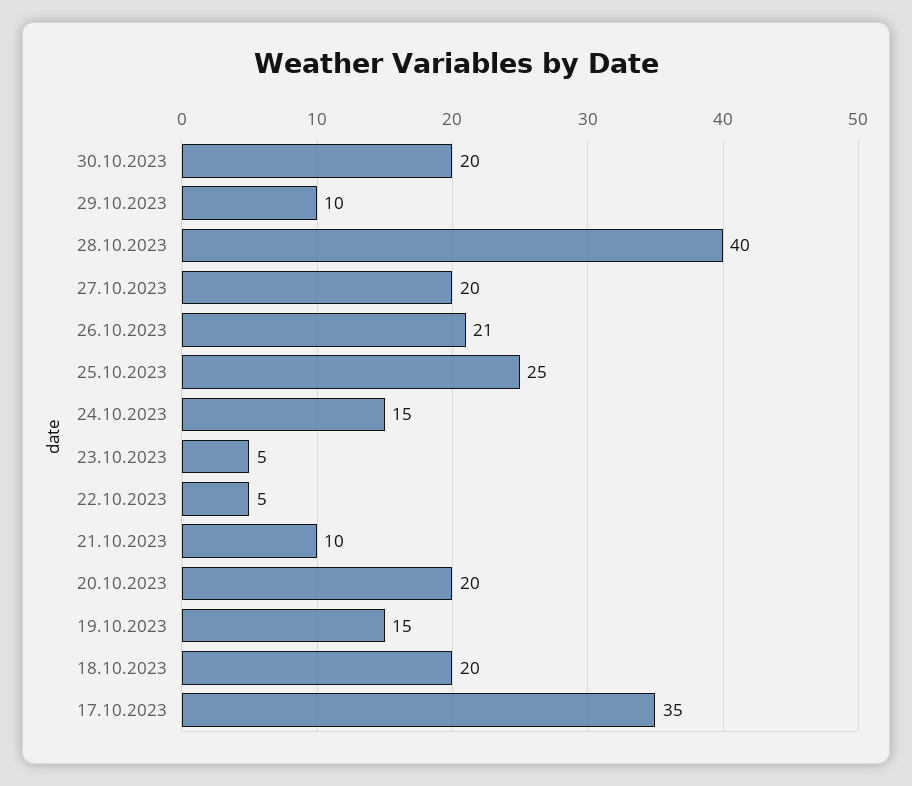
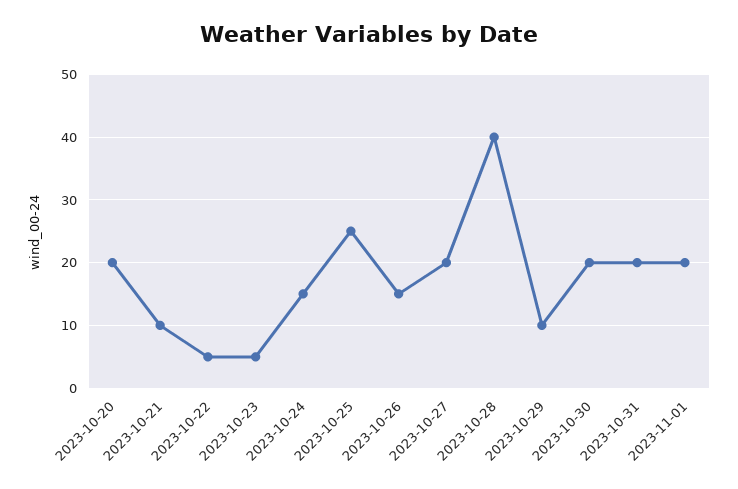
26.10.2023: 21 -> 15
19.10.2023: 15 -> none
18.10.2023: 20 -> none
17.10.2023: 35 -> none
2023-10-31: none -> 20
2023-11-01: none -> 20

